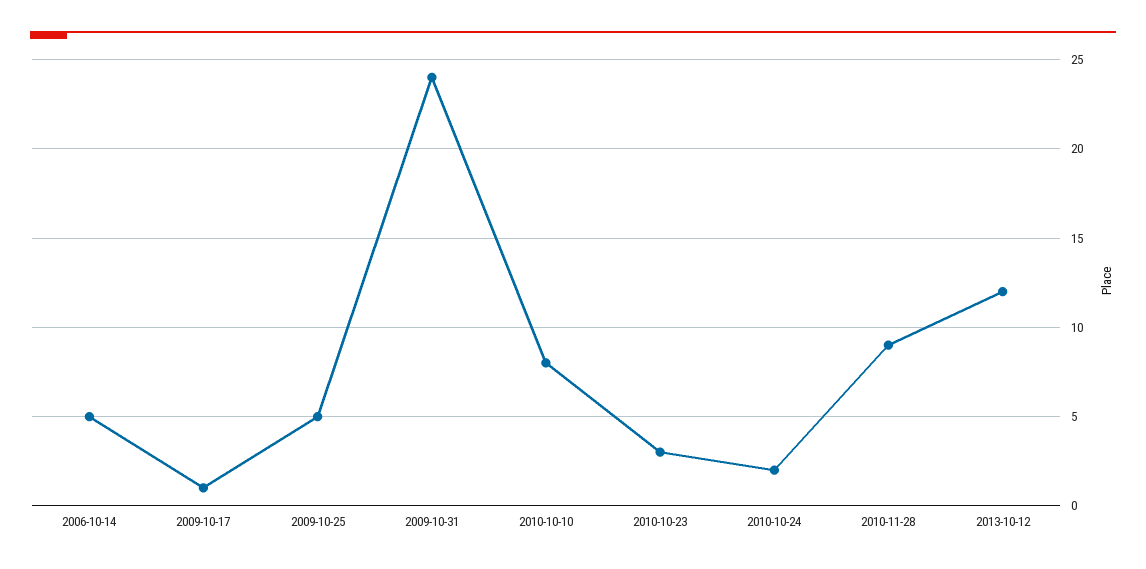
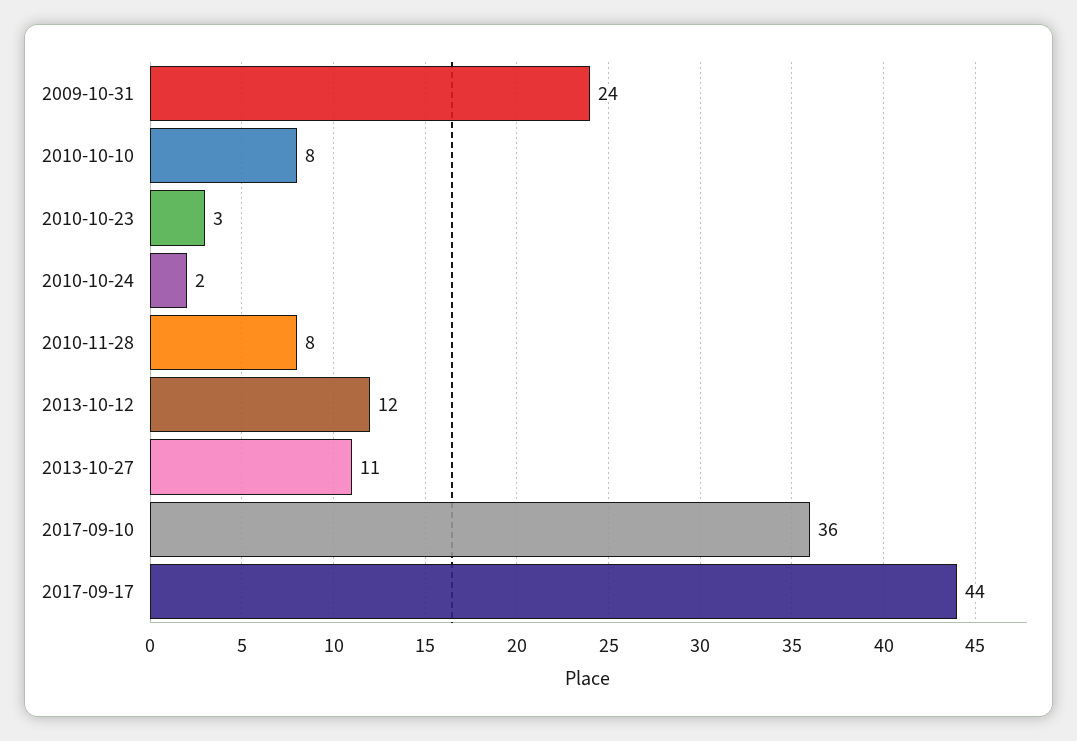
2006-10-14: 5 -> none
2009-10-17: 1 -> none
2009-10-25: 5 -> none
2010-11-28: 9 -> 8
2013-10-27: none -> 11
2017-09-10: none -> 36
2017-09-17: none -> 44

